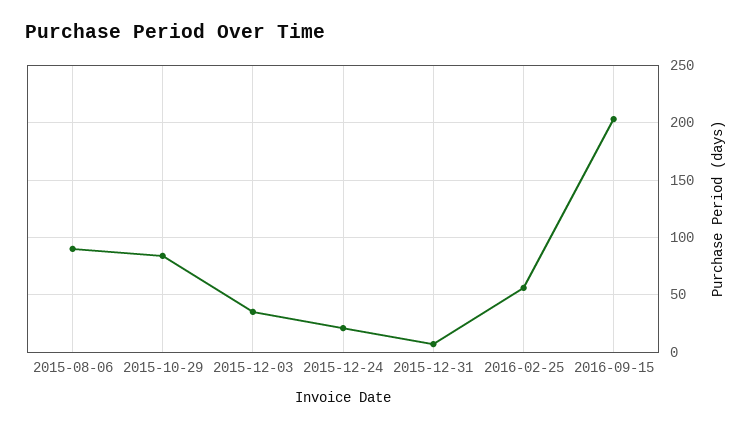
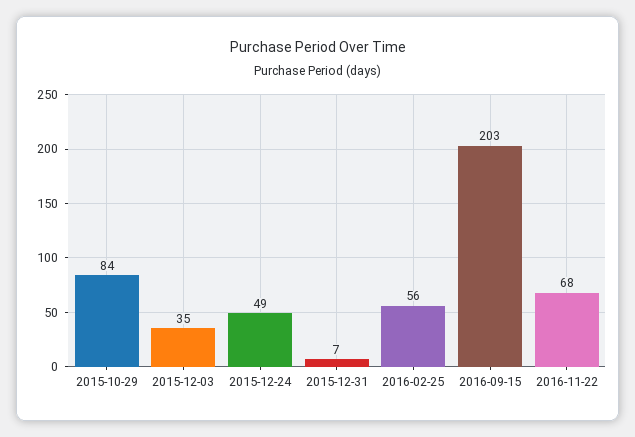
2015-08-06: 90 -> none
2015-12-24: 20 -> 49
2016-11-22: none -> 68

